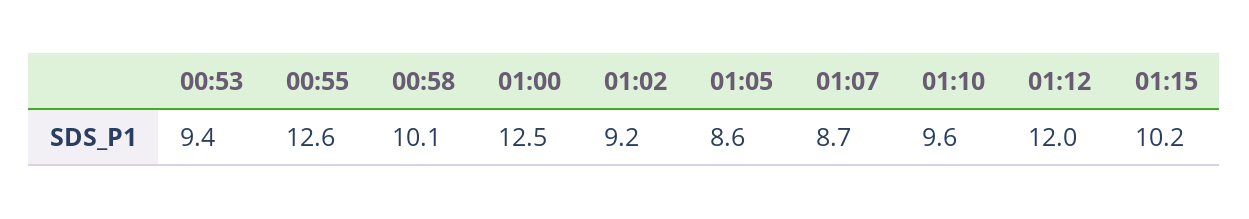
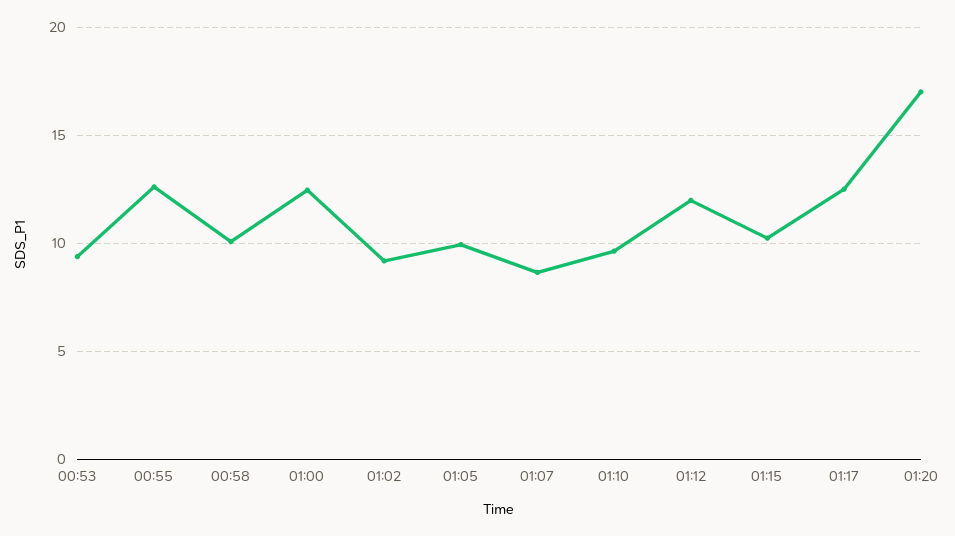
01:05: 8.6 -> 10
01:17: none -> 12.5
01:20: none -> 17

